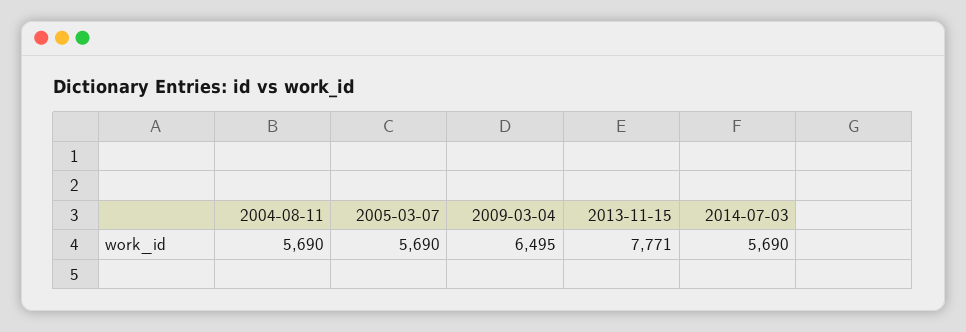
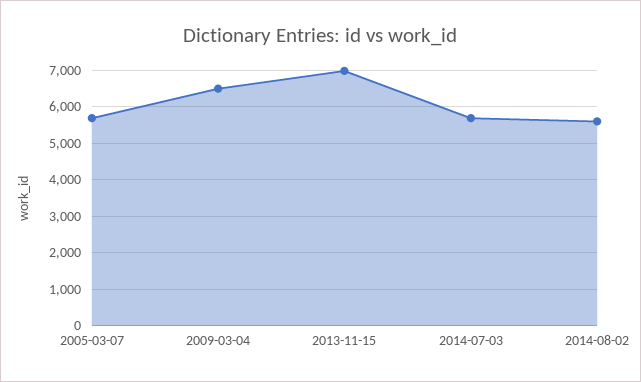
2004-08-11: 5690 -> none
2013-11-15: 7771 -> 7000
2014-08-02: none -> 5600

